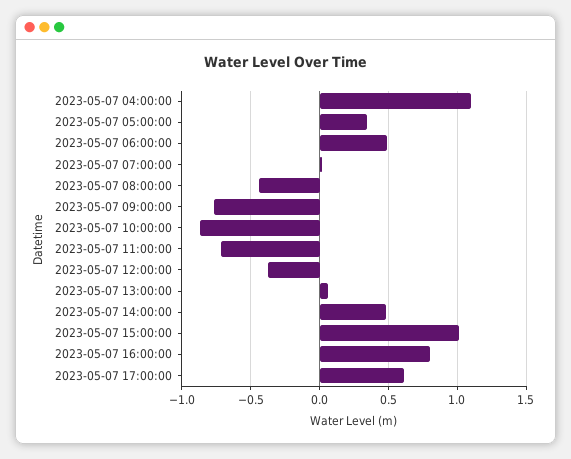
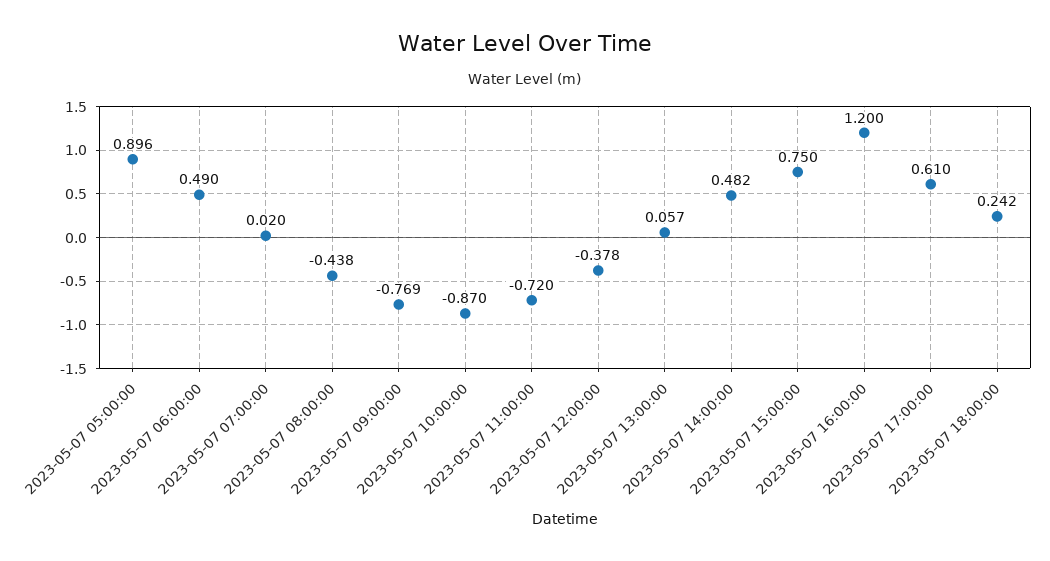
2023-05-07 04:00:00: 1.1 -> none
2023-05-07 05:00:00: 0.35 -> 0.896
2023-05-07 15:00:00: 1 -> 0.75
2023-05-07 16:00:00: 0.8 -> 1.2
2023-05-07 18:00:00: none -> 0.242

